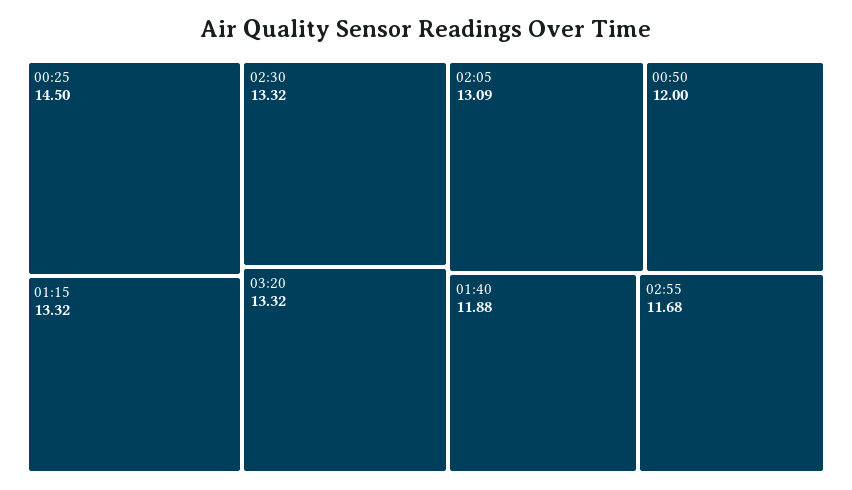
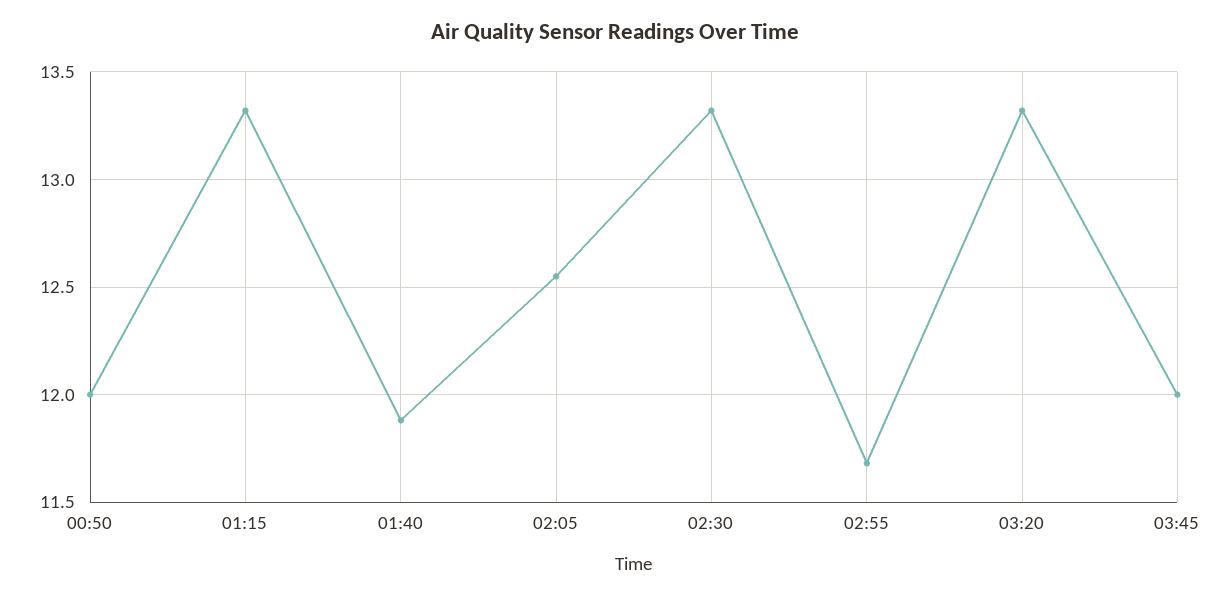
00:25: 14.5 -> none
02:05: 13.09 -> 12.55
03:45: none -> 12

